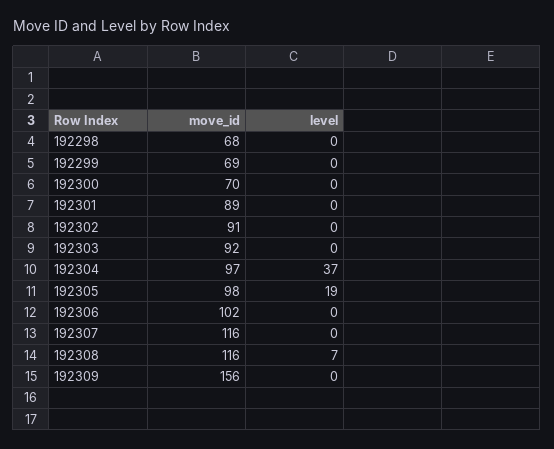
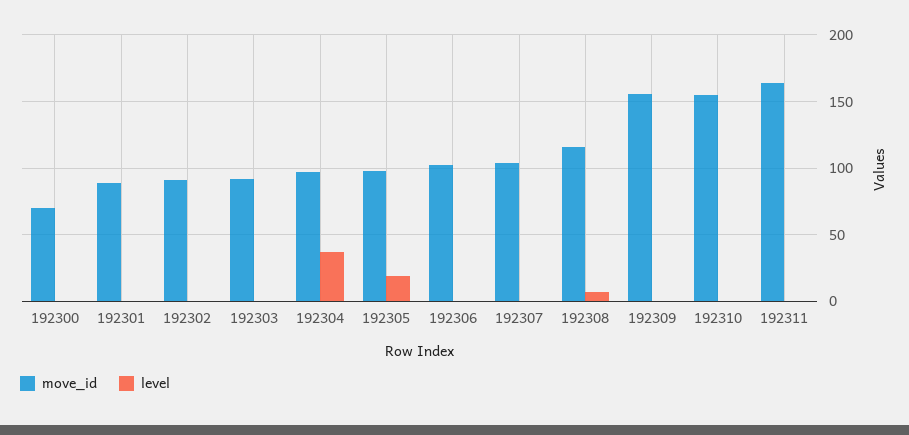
move_id, 192298: 68 -> none
level, 192298: 0 -> none
move_id, 192299: 69 -> none
level, 192299: 0 -> none
move_id, 192307: 116 -> 105
move_id, 192310: none -> 155
level, 192310: none -> 0
move_id, 192311: none -> 165
level, 192311: none -> 0

